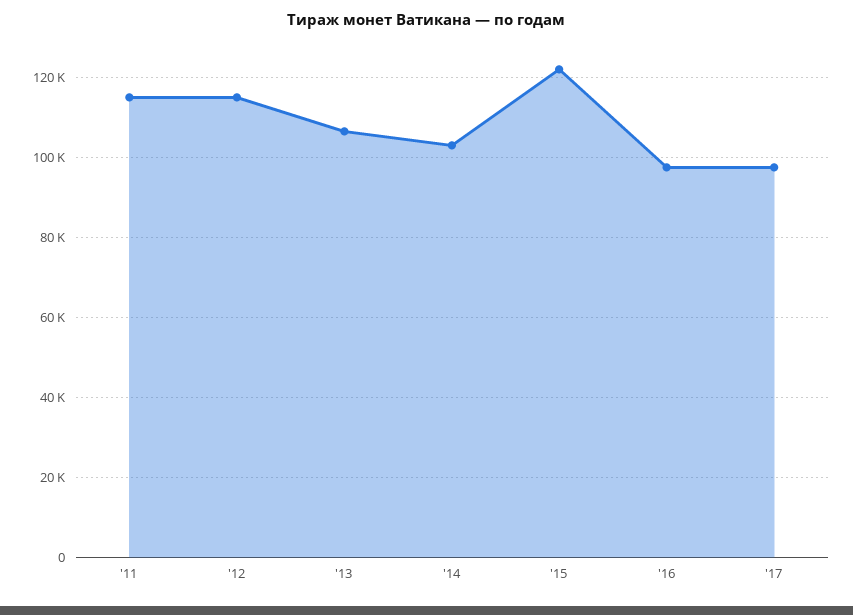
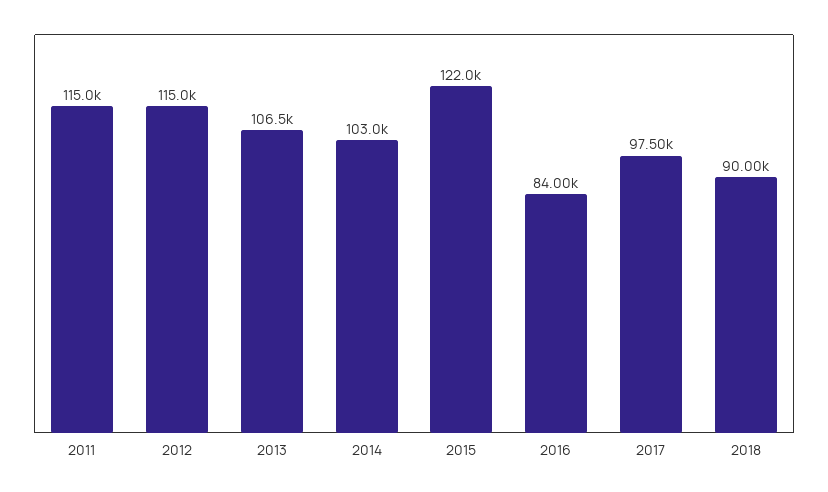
'16: 98000 -> 84000
2018: none -> 90000

